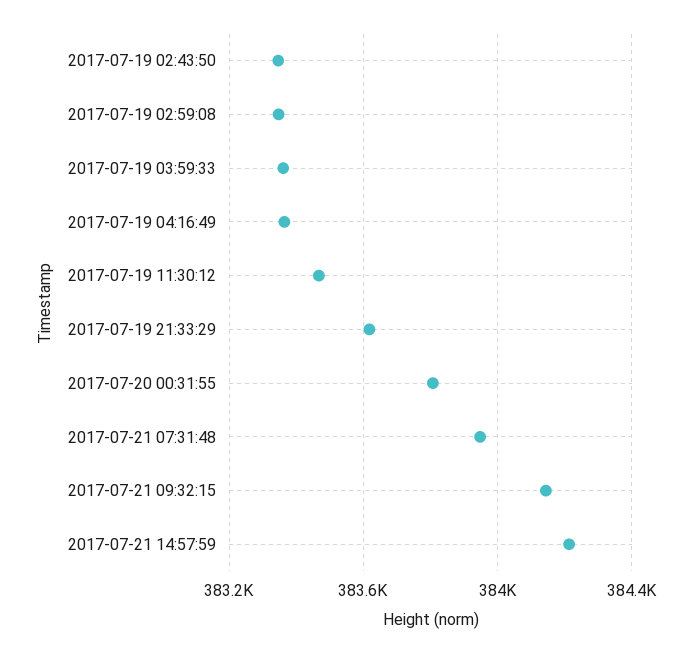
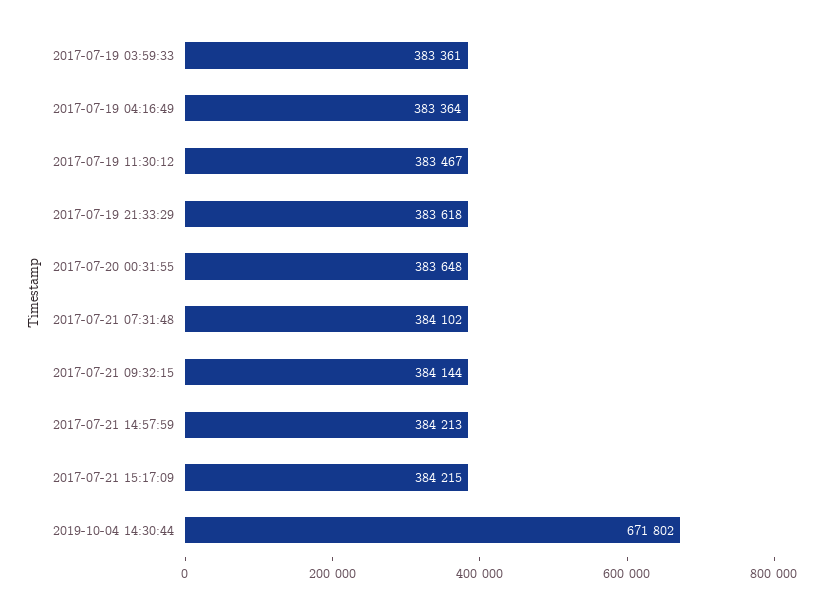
2017-07-19 02:43:50: 383350 -> none
2017-07-19 02:59:08: 383350 -> none
2017-07-20 00:31:55: 383800 -> 383648
2017-07-21 07:31:48: 383950 -> 384102
2017-07-21 15:17:09: none -> 384215
2019-10-04 14:30:44: none -> 671802

